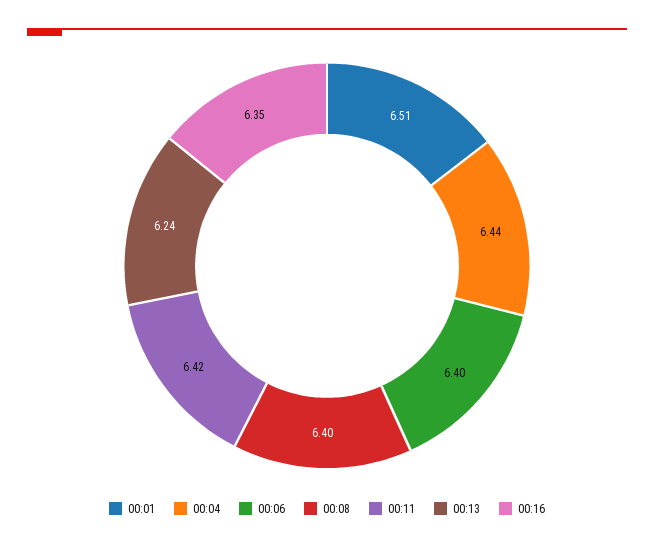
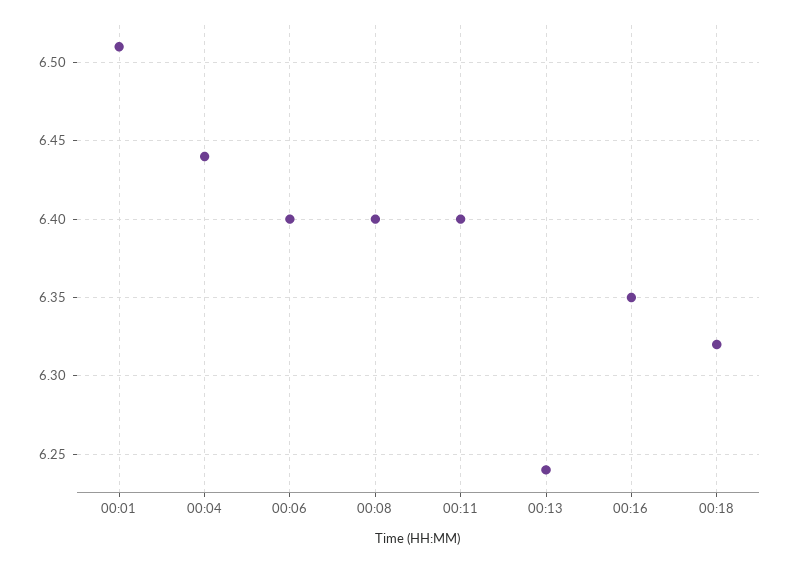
00:11: 6.42 -> 6.4
00:18: none -> 6.32

